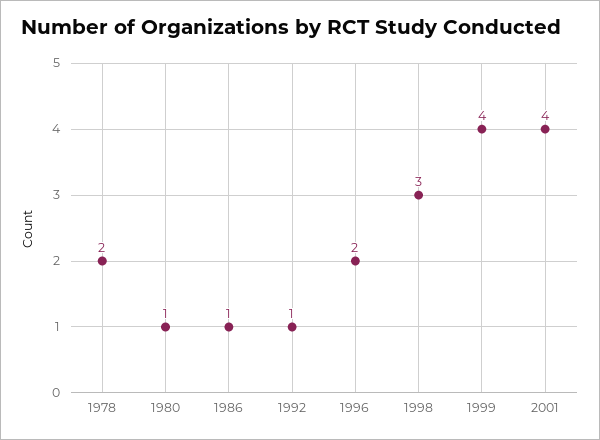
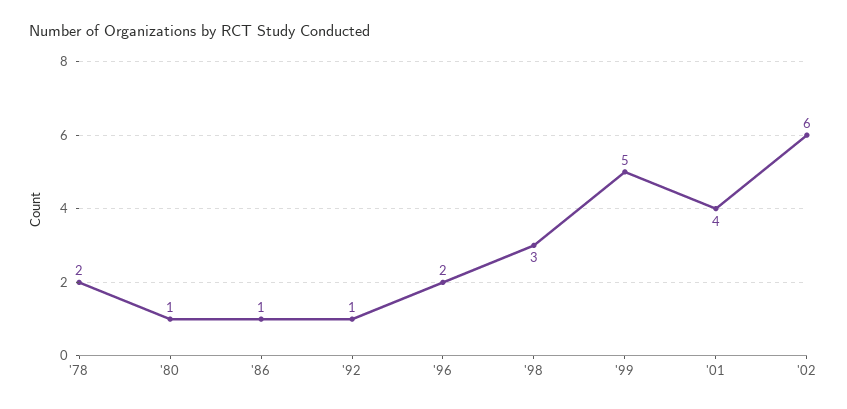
1999: 4 -> 5
'02: none -> 6

